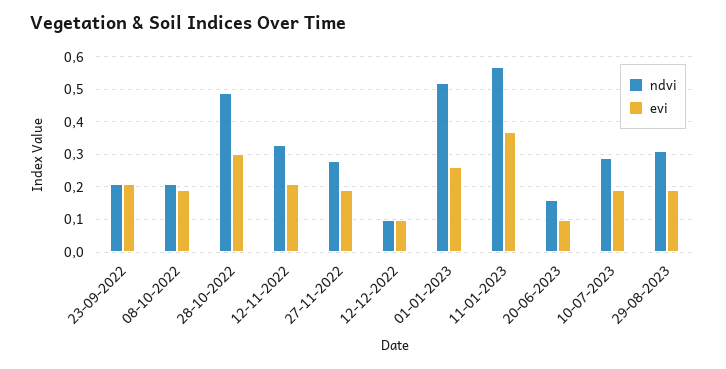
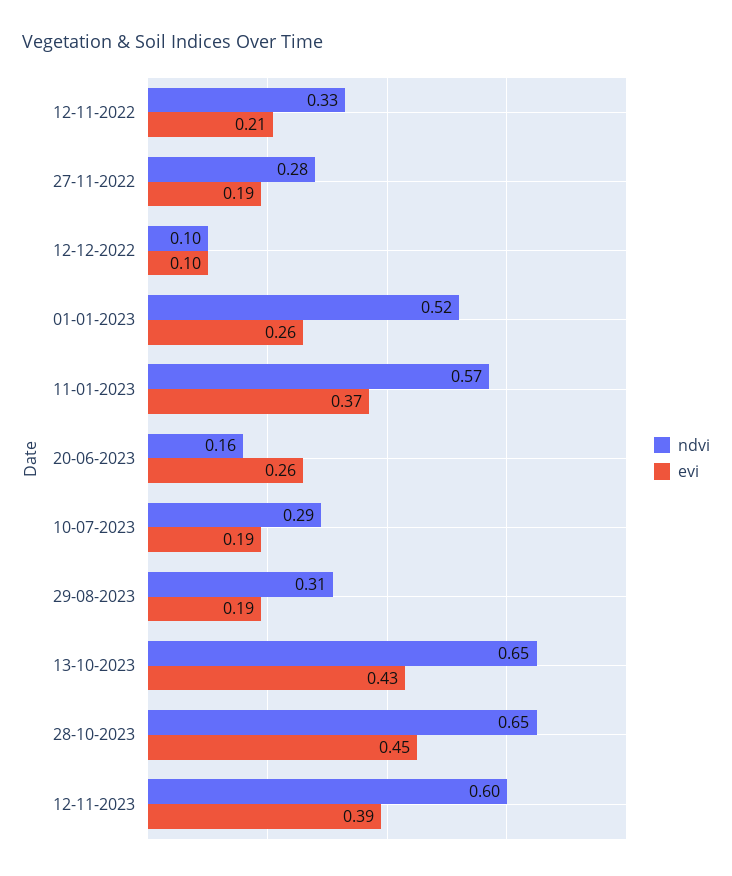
ndvi, 23-09-2022: 0.2 -> none
evi, 23-09-2022: 0.2 -> none
ndvi, 08-10-2022: 0.2 -> none
evi, 08-10-2022: 0.2 -> none
ndvi, 28-10-2022: 0.5 -> none
evi, 28-10-2022: 0.3 -> none
evi, 20-06-2023: 0.1 -> 0.26
ndvi, 13-10-2023: none -> 0.65
evi, 13-10-2023: none -> 0.43
ndvi, 28-10-2023: none -> 0.65
evi, 28-10-2023: none -> 0.45
ndvi, 12-11-2023: none -> 0.6
evi, 12-11-2023: none -> 0.39

